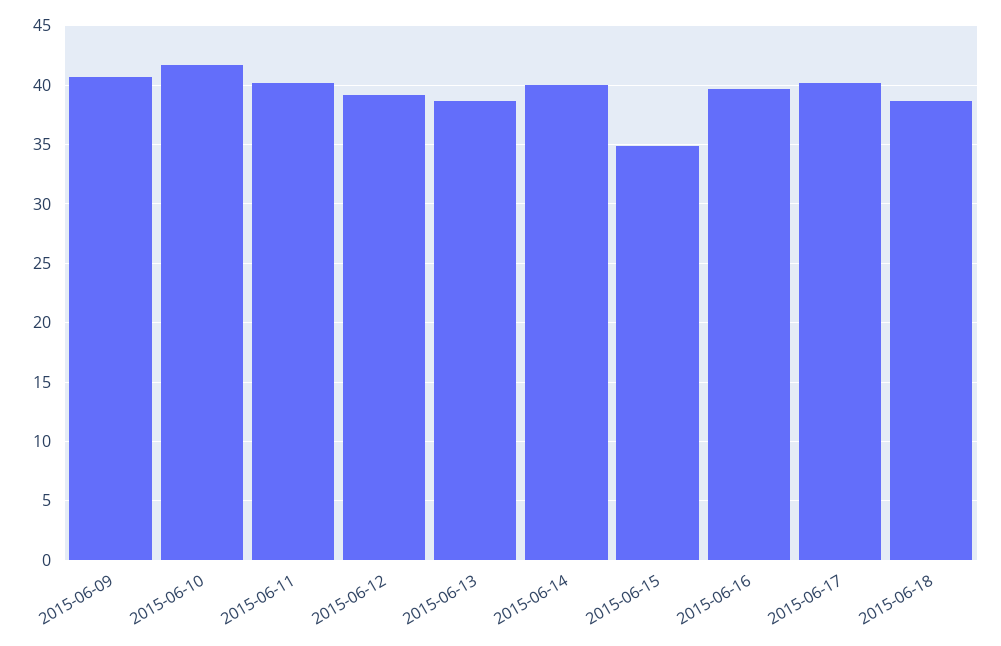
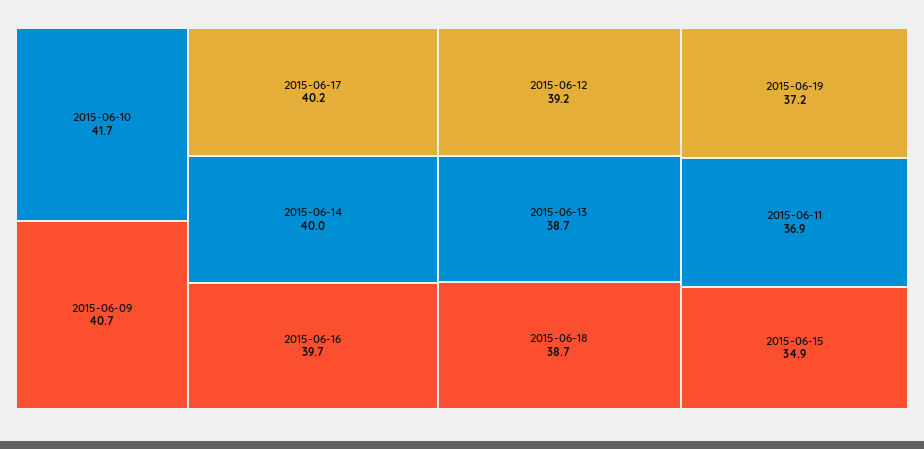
2015-06-11: 40 -> 36.9
2015-06-19: none -> 37.2

